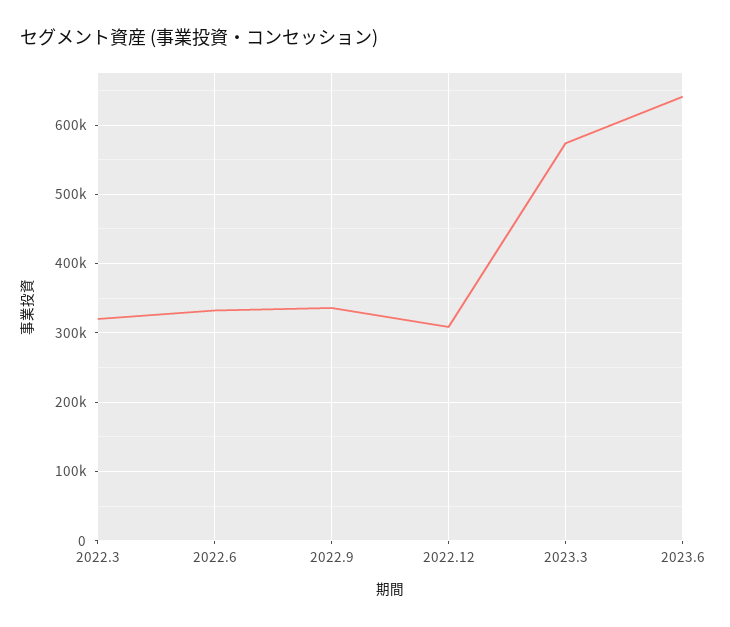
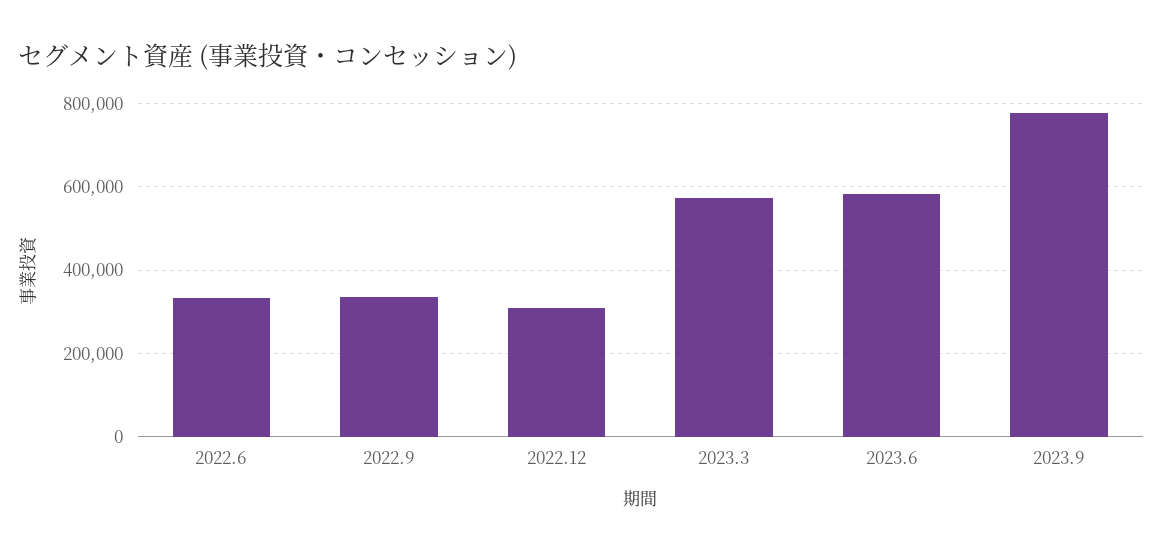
2022.3: 320000 -> none
2023.6: 640000 -> 580000
2023.9: none -> 780000

